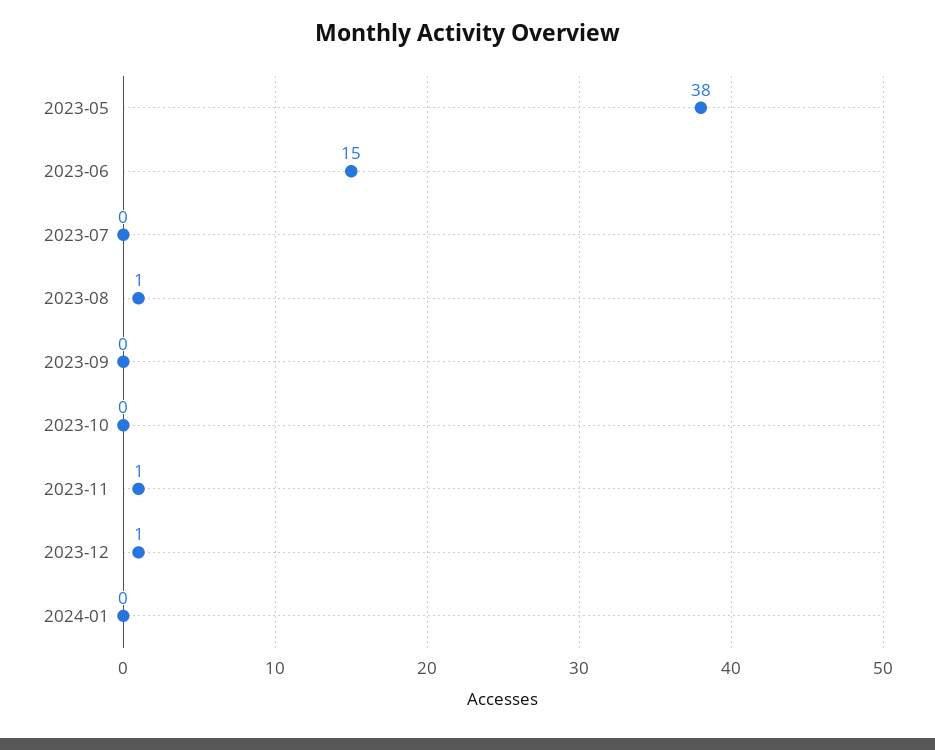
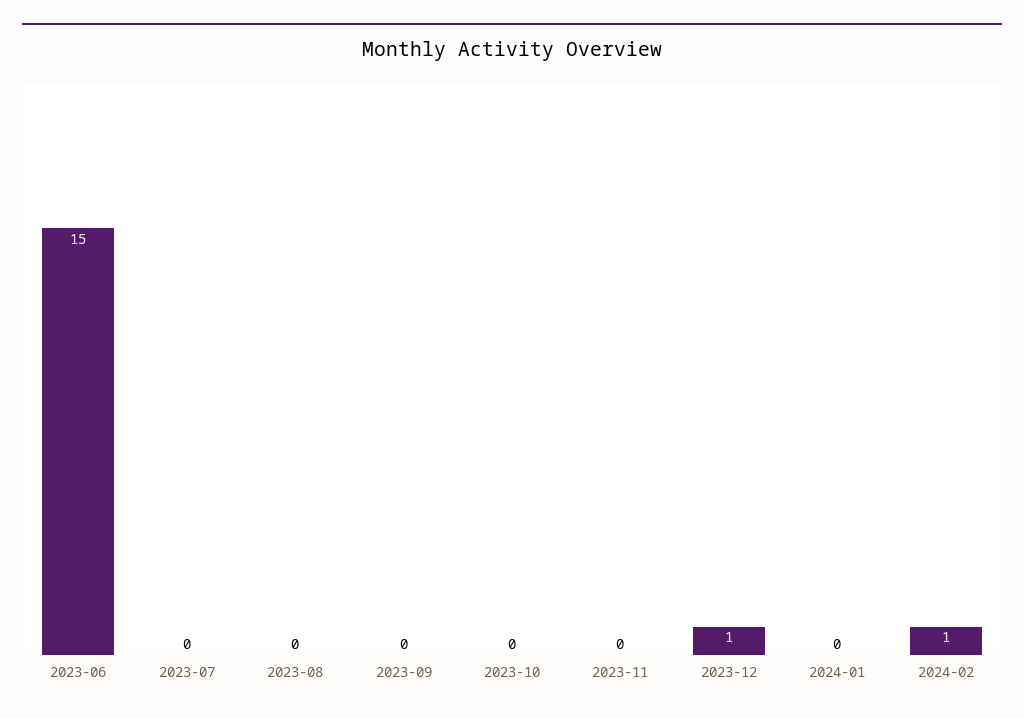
2023-05: 38 -> none
2023-08: 1 -> 0
2023-11: 1 -> 0
2024-02: none -> 1

